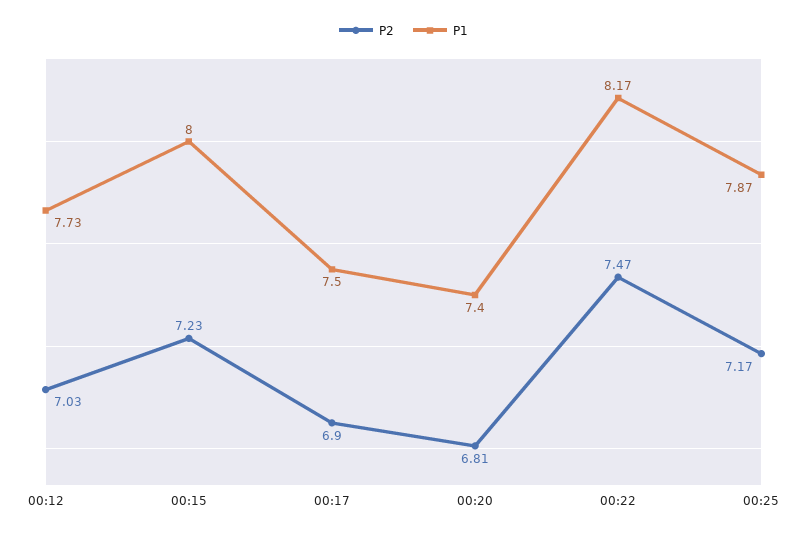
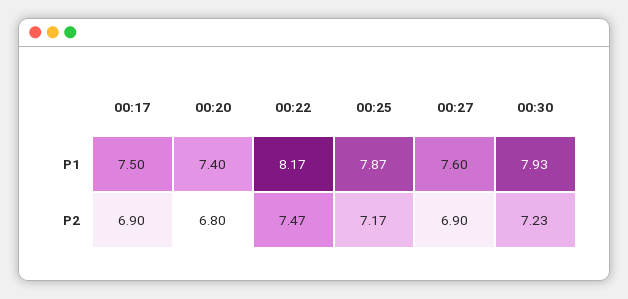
P2, 00:12: 7.03 -> none
P1, 00:12: 7.73 -> none
P2, 00:15: 7.23 -> none
P1, 00:15: 8 -> none
P2, 00:20: 6.81 -> 6.8
P1, 00:27: none -> 7.6
P1, 00:30: none -> 7.93
P2, 00:27: none -> 6.9
P2, 00:30: none -> 7.23

